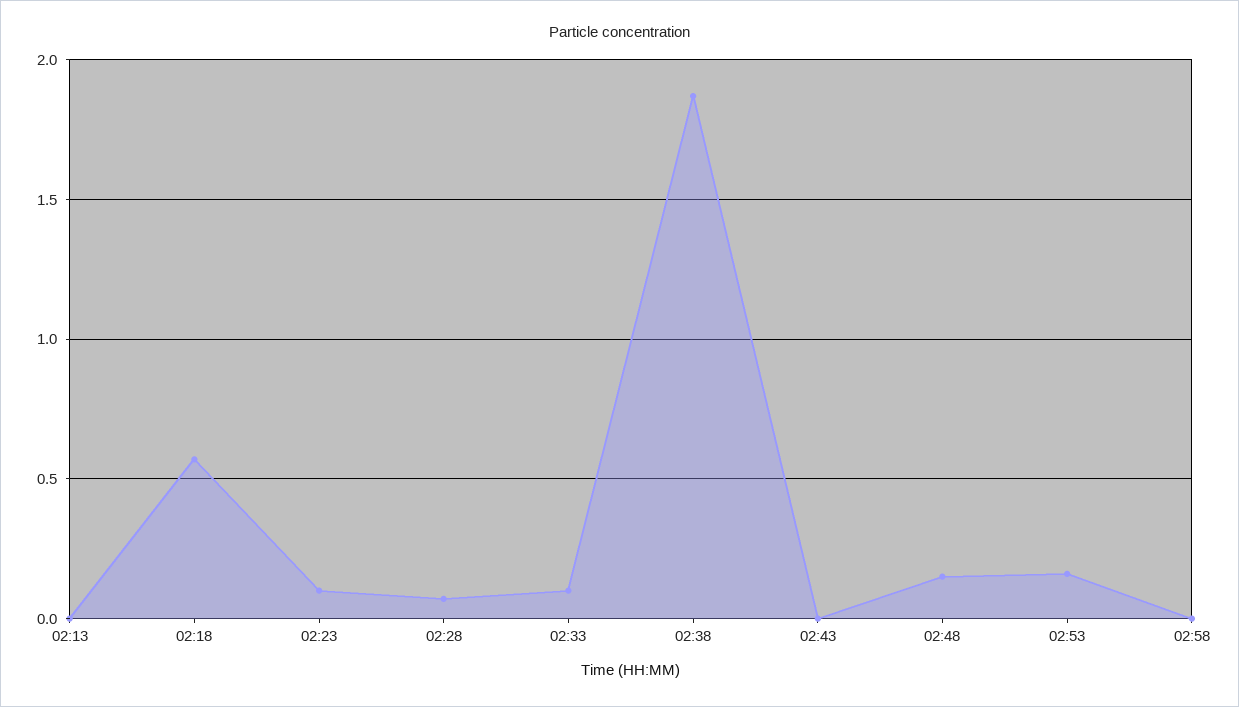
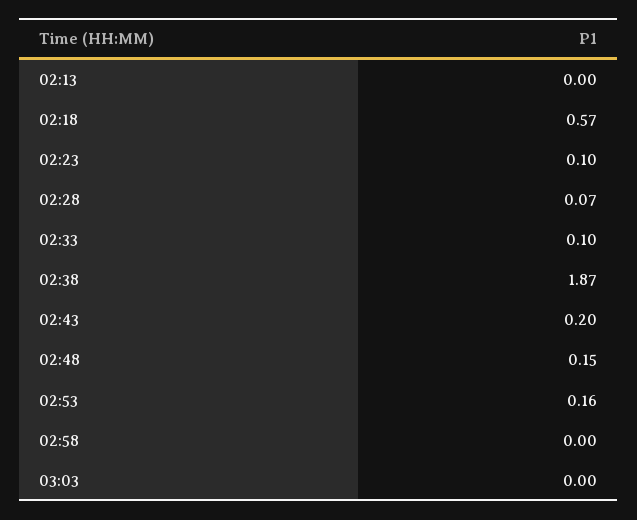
02:43: 0 -> 0.2
03:03: none -> 0

